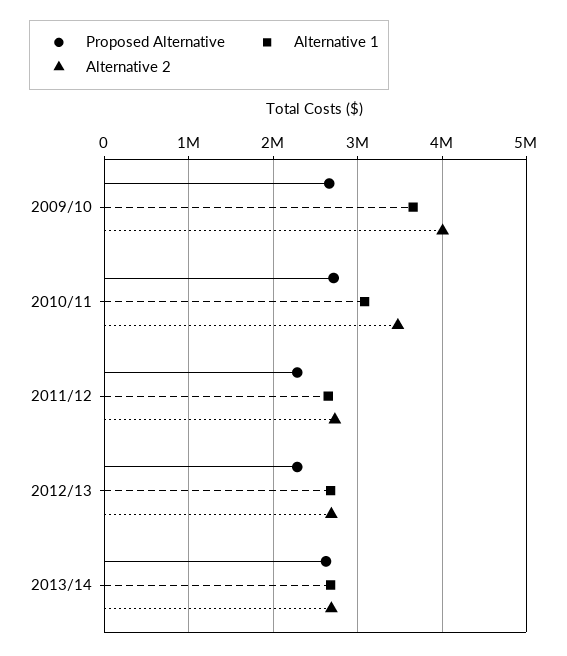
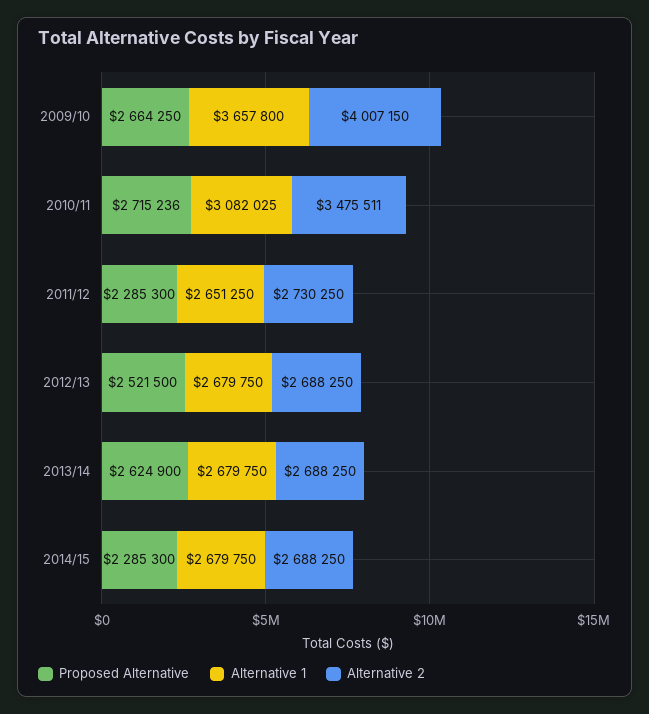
Proposed Alternative, 2012/13: 2300000 -> 2521500
Proposed Alternative, 2014/15: none -> 2285300
Alternative 1, 2014/15: none -> 2679750
Alternative 2, 2014/15: none -> 2688250

